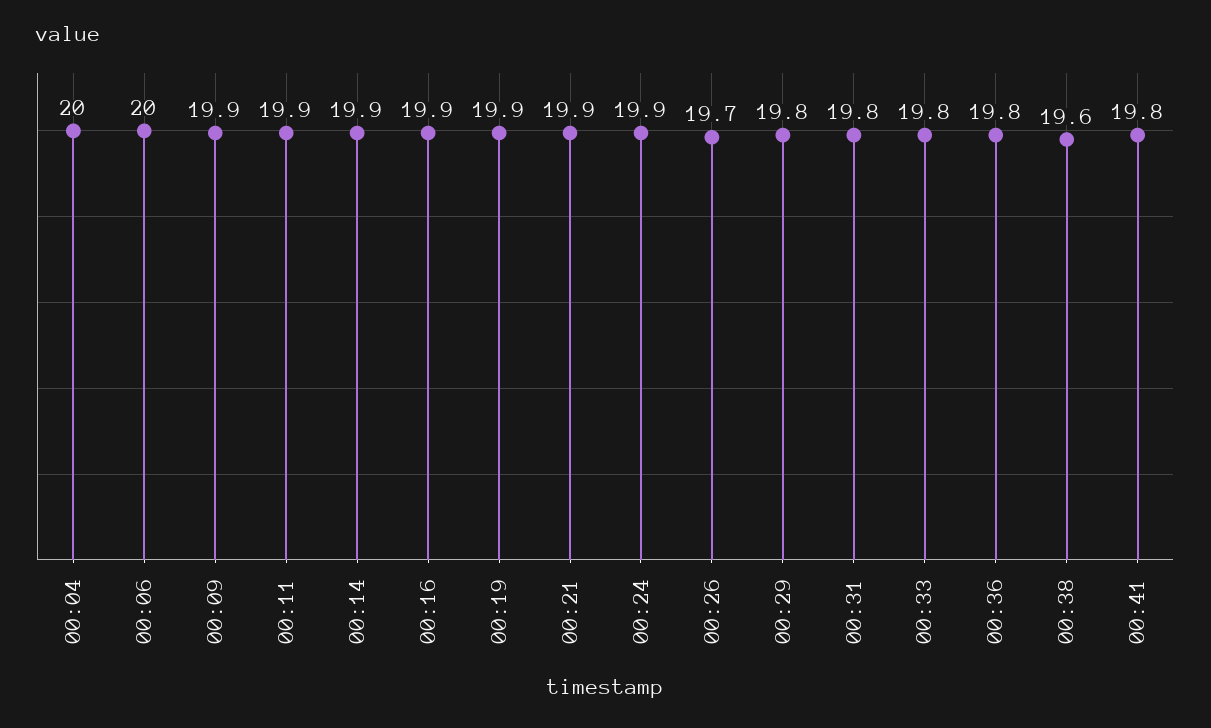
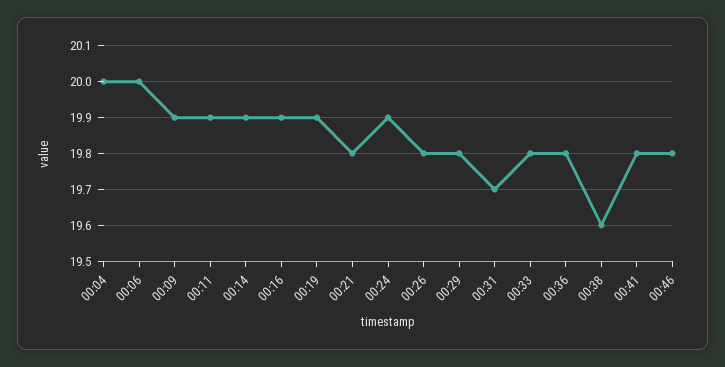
00:21: 19.9 -> 19.8
00:26: 19.7 -> 19.8
00:31: 19.8 -> 19.7
00:46: none -> 19.8

